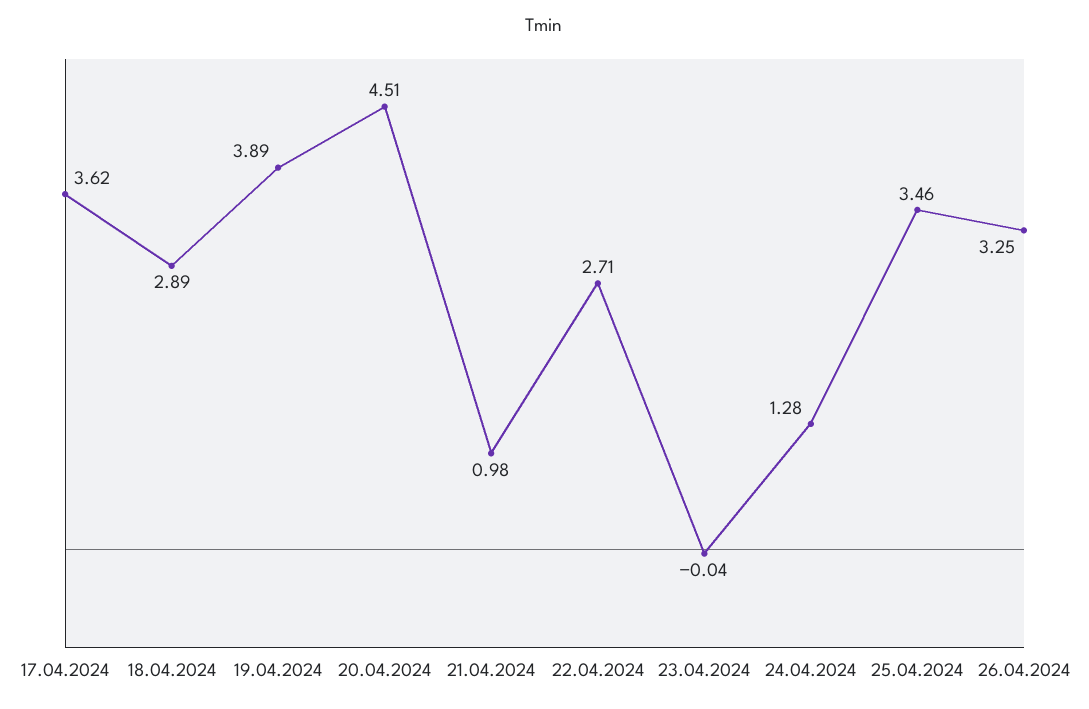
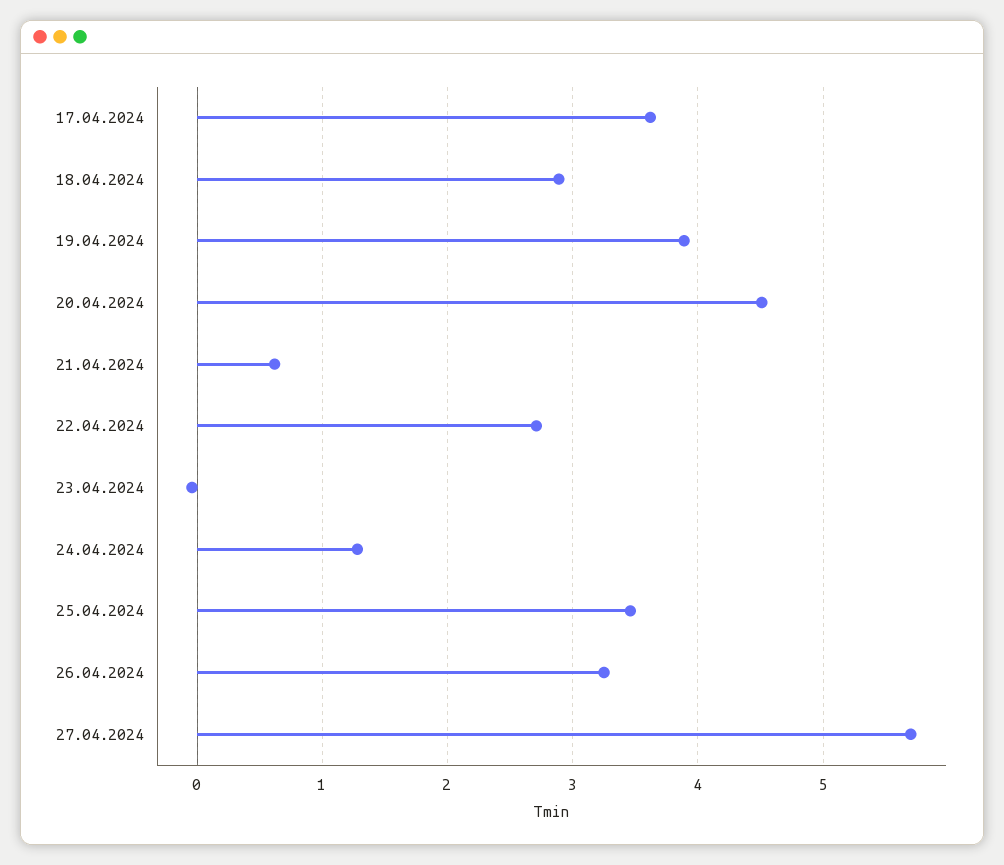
21.04.2024: 0.98 -> 0.6
27.04.2024: none -> 5.7

